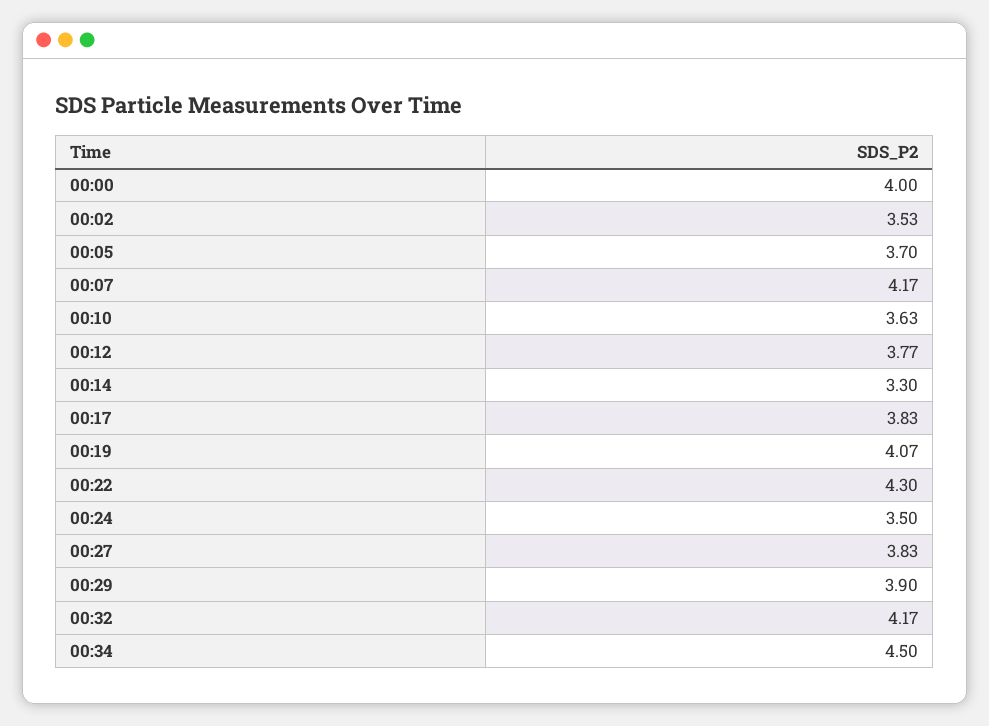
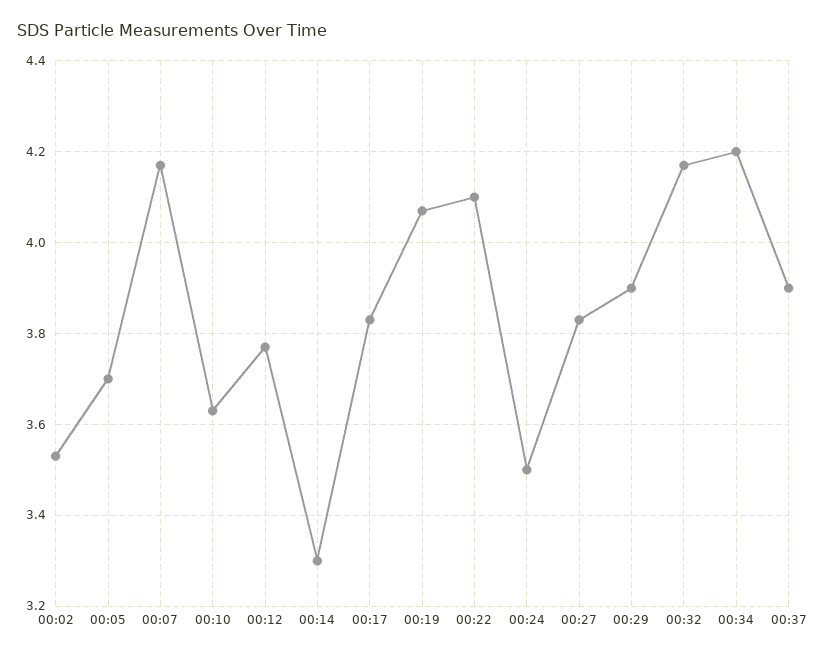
00:00: 4 -> none
00:22: 4.3 -> 4.1
00:34: 4.5 -> 4.2
00:37: none -> 3.9

